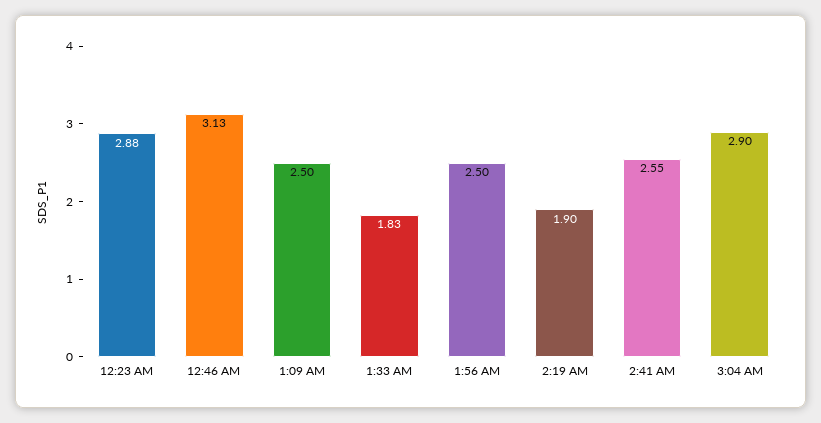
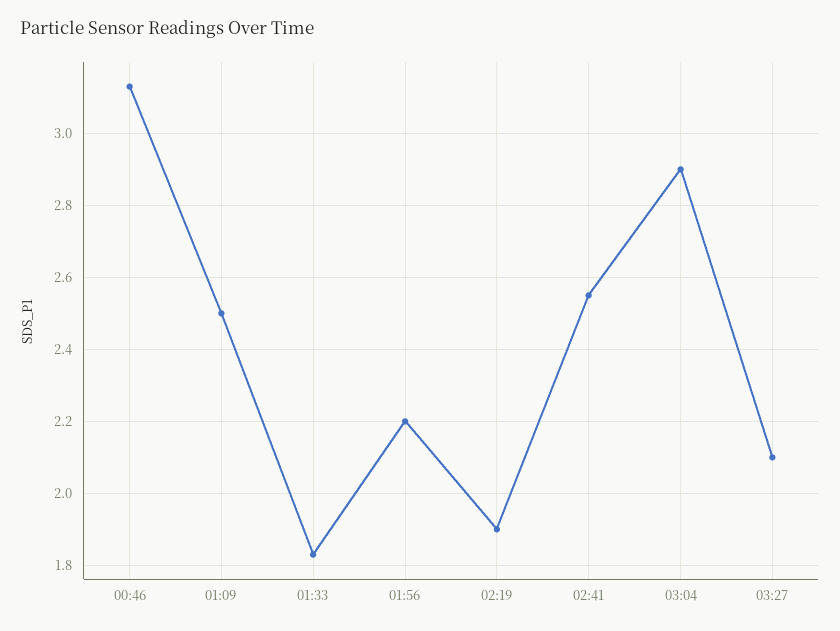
12:23 AM: 2.88 -> none
1:56 AM: 2.5 -> 2.2
03:27: none -> 2.1

